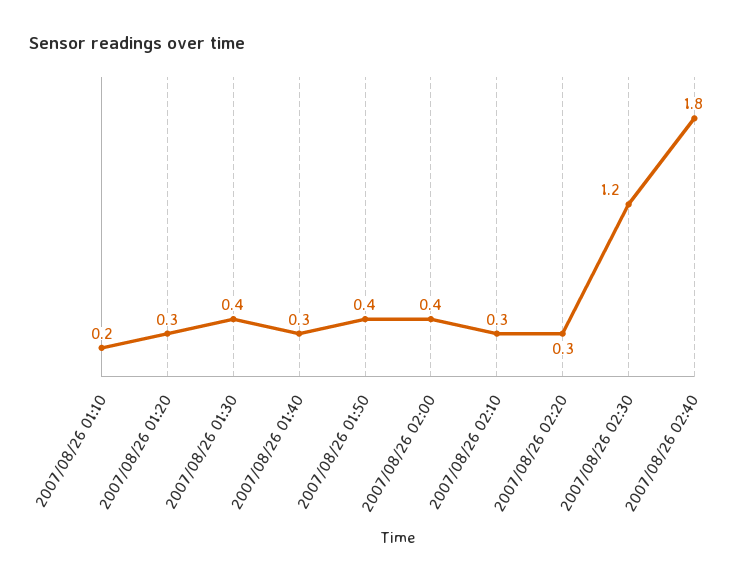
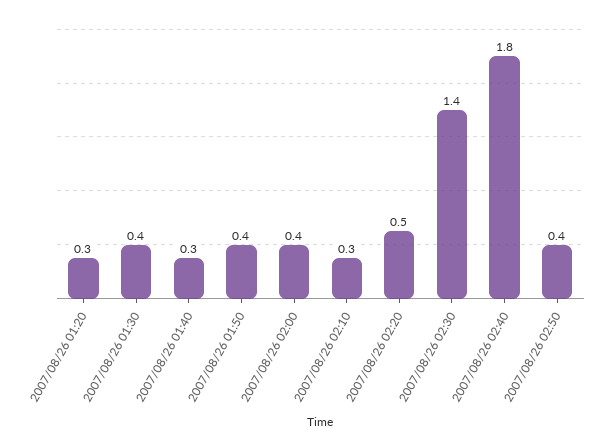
2007/08/26 01:10: 0.2 -> none
2007/08/26 02:20: 0.3 -> 0.5
2007/08/26 02:30: 1.2 -> 1.4
2007/08/26 02:50: none -> 0.4

